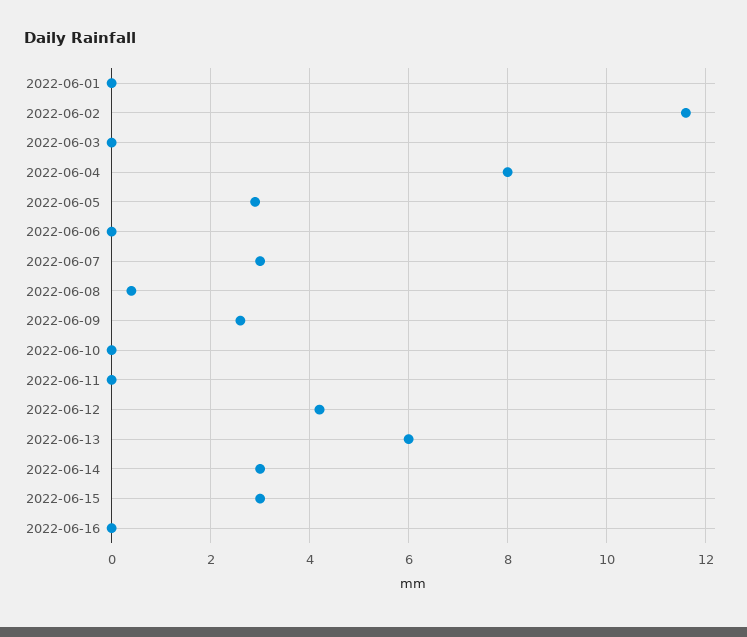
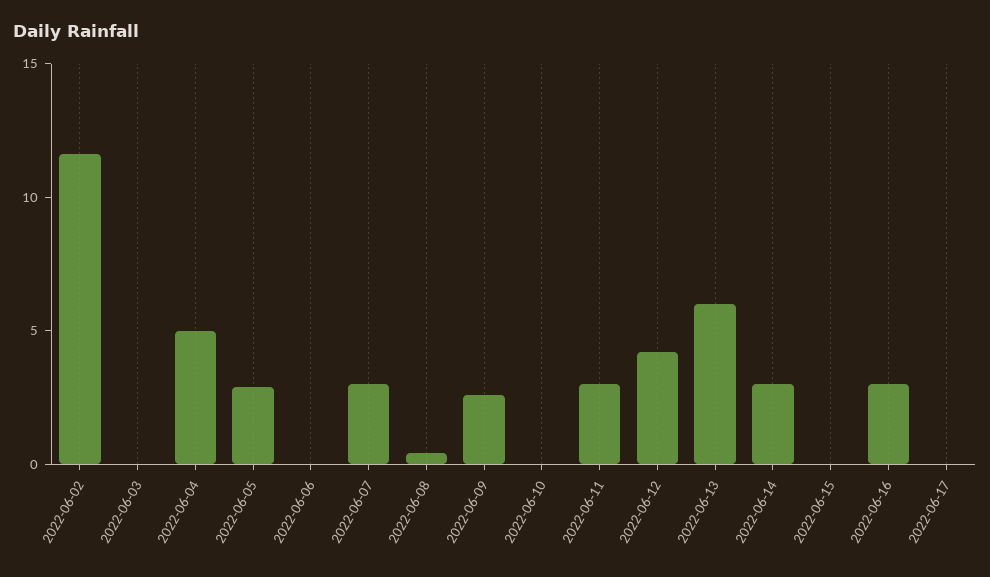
2022-06-01: 0 -> none
2022-06-04: 8 -> 5
2022-06-11: 0 -> 3
2022-06-15: 3 -> 0
2022-06-16: 0 -> 3
2022-06-17: none -> 0

